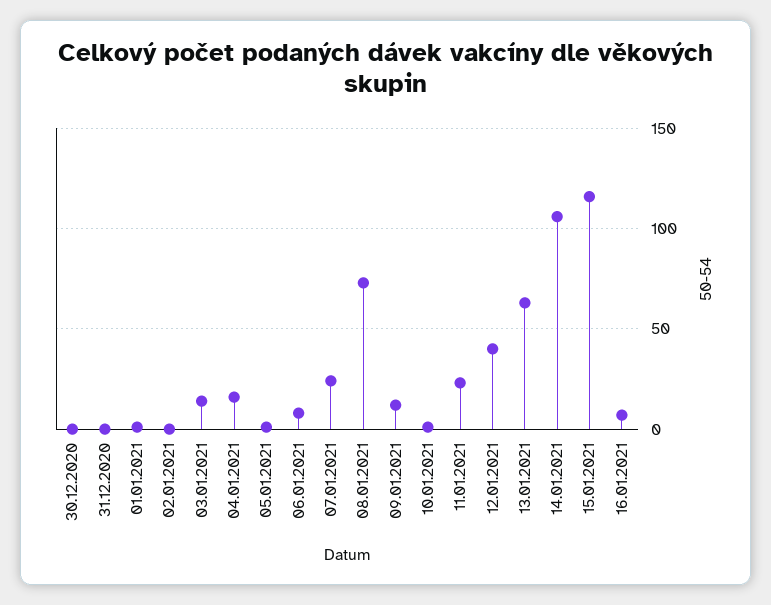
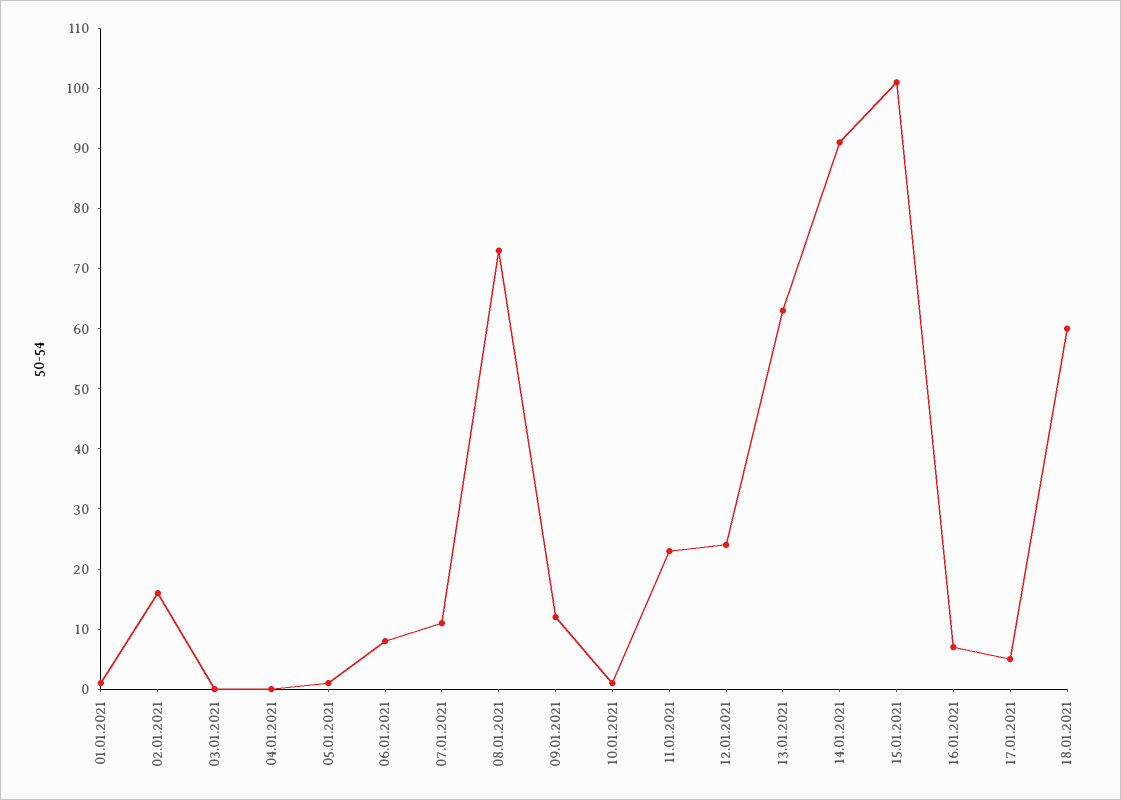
30.12.2020: 0 -> none
31.12.2020: 0 -> none
02.01.2021: 0 -> 15
03.01.2021: 15 -> 0
04.01.2021: 15 -> 0
07.01.2021: 25 -> 10
12.01.2021: 40 -> 25
14.01.2021: 105 -> 90
15.01.2021: 115 -> 100
17.01.2021: none -> 5
18.01.2021: none -> 60

